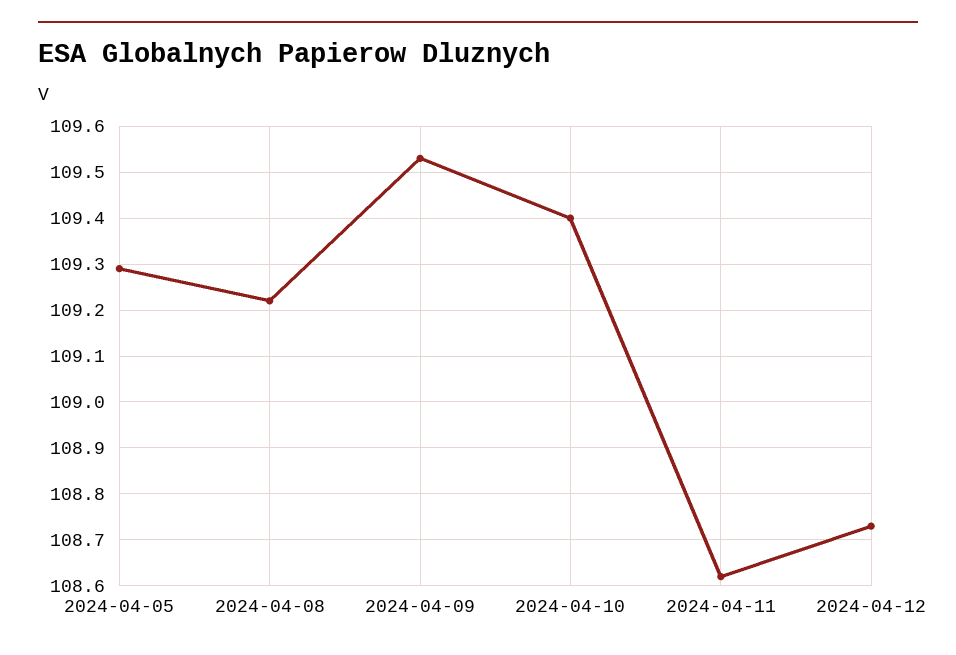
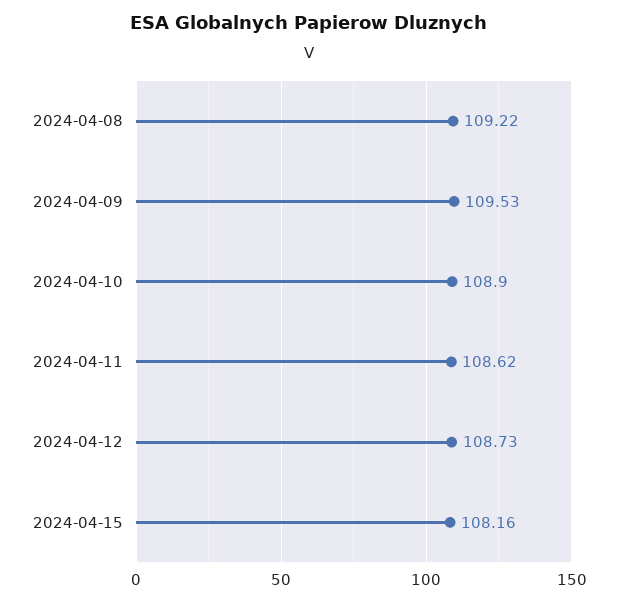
2024-04-05: 109.3 -> none
2024-04-10: 109.4 -> 108.9
2024-04-15: none -> 108.16

